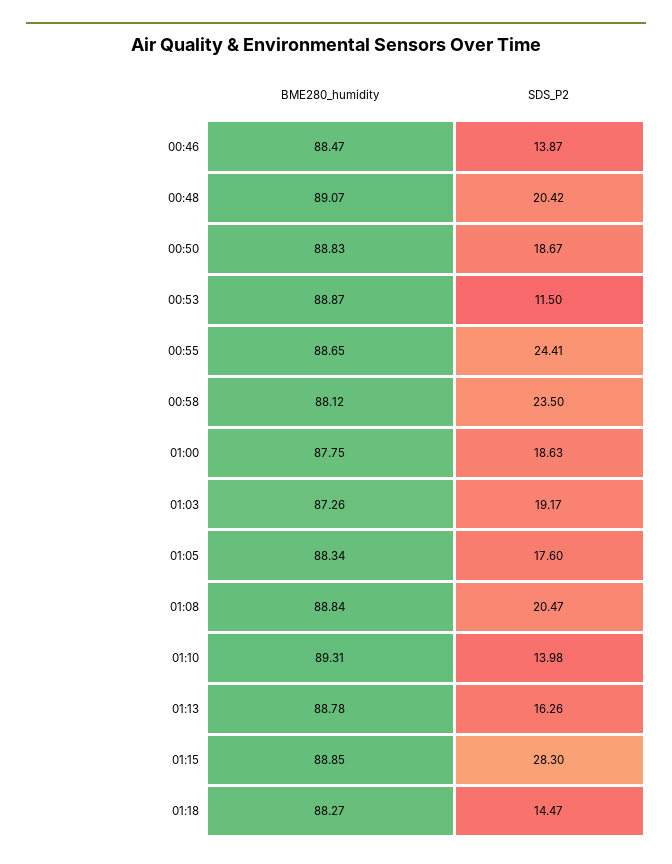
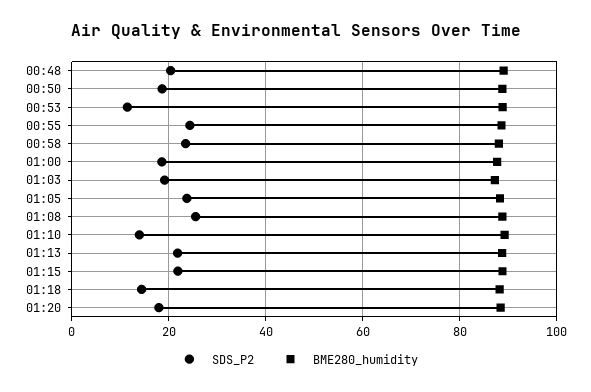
BME280_humidity, 00:46: 88.47 -> none
SDS_P2, 00:46: 13.87 -> none
SDS_P2, 01:05: 17.6 -> 24
SDS_P2, 01:08: 20.47 -> 26
SDS_P2, 01:13: 16.26 -> 22
SDS_P2, 01:15: 28.3 -> 22
SDS_P2, 01:20: none -> 18
BME280_humidity, 01:20: none -> 88

